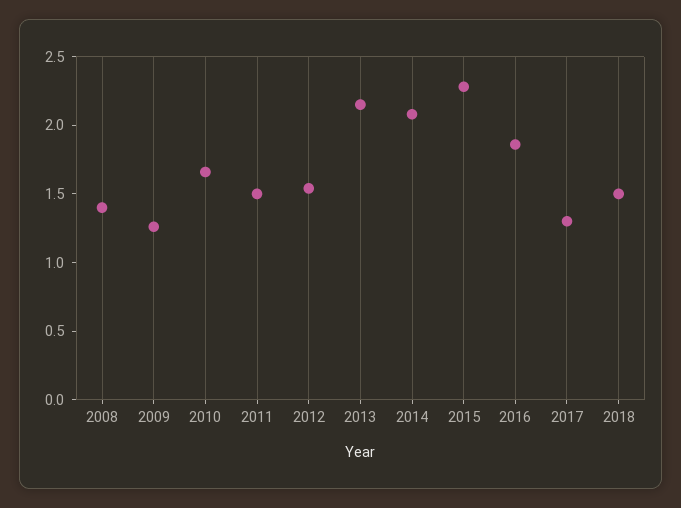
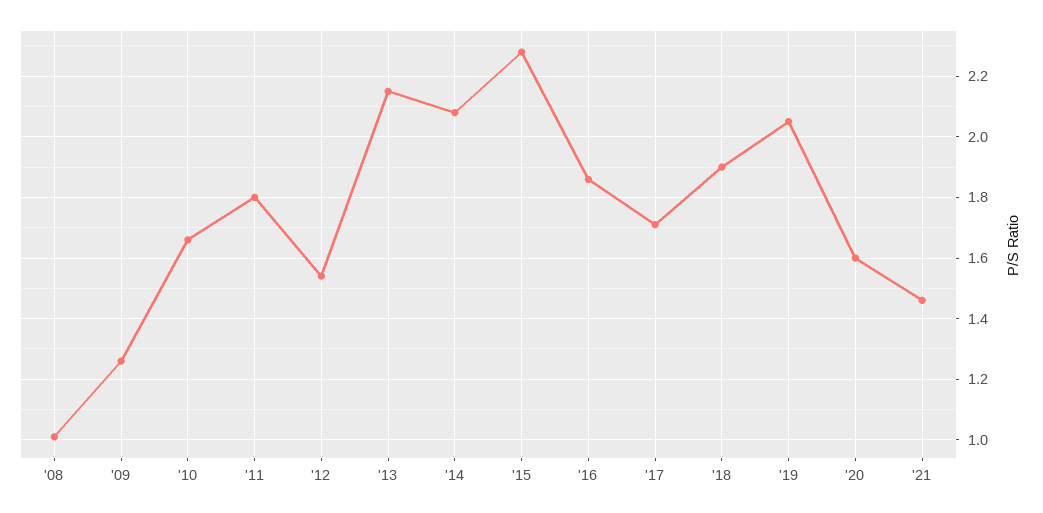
2008: 1.4 -> 1
2011: 1.5 -> 1.8
2017: 1.3 -> 1.7
2018: 1.5 -> 1.9
'19: none -> 2.05
'20: none -> 1.6
'21: none -> 1.45

